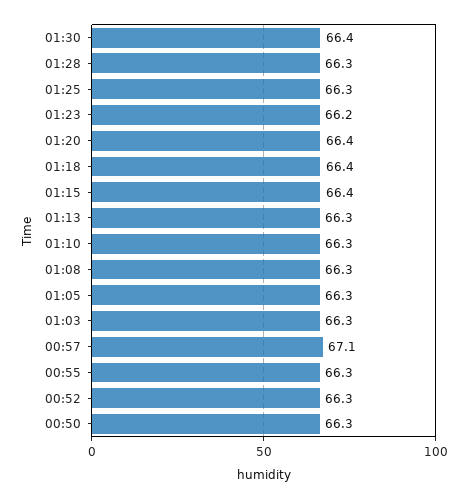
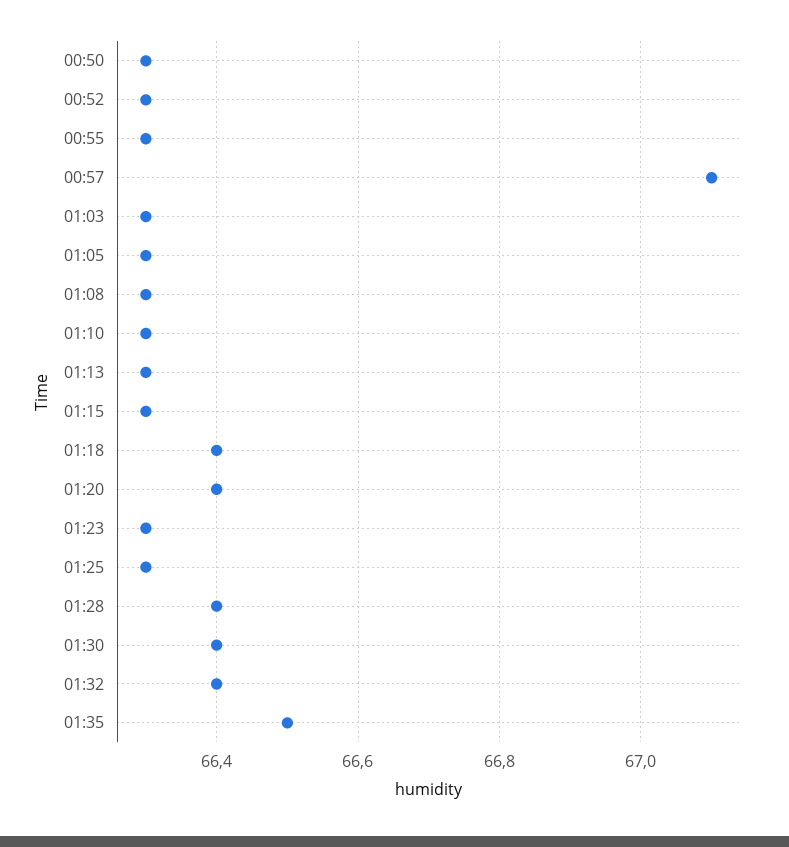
01:28: 66.3 -> 66.4
01:23: 66.2 -> 66.3
01:15: 66.4 -> 66.3
01:32: none -> 66.4
01:35: none -> 66.5

